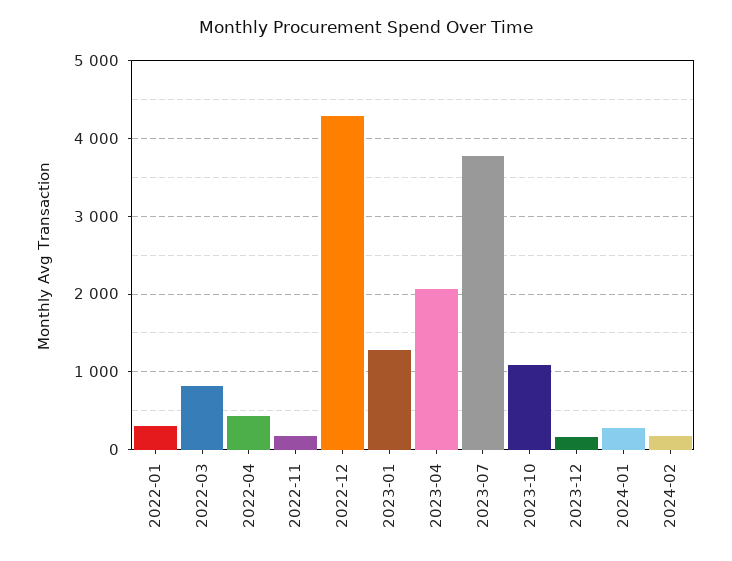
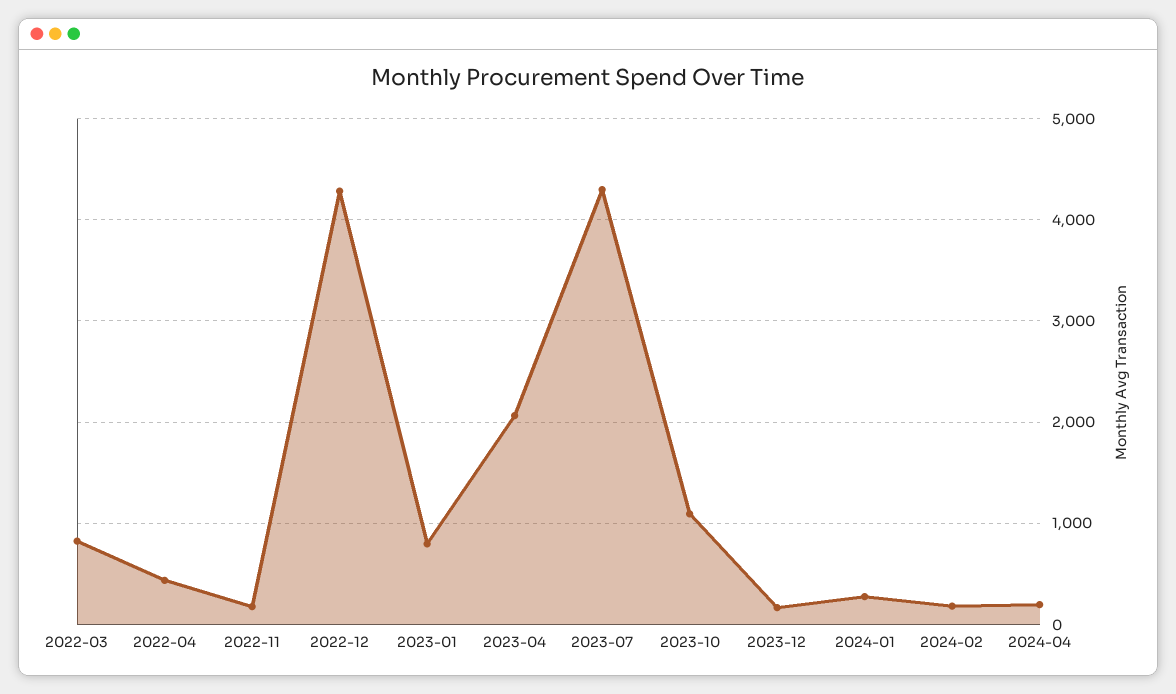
2022-01: 300 -> none
2023-01: 1300 -> 800
2023-07: 3800 -> 4300
2024-04: none -> 200

